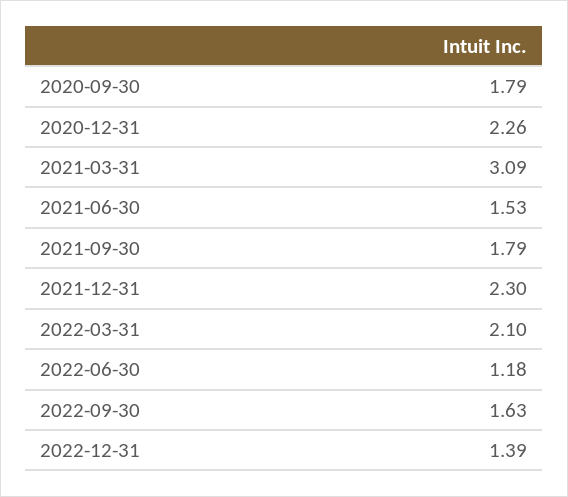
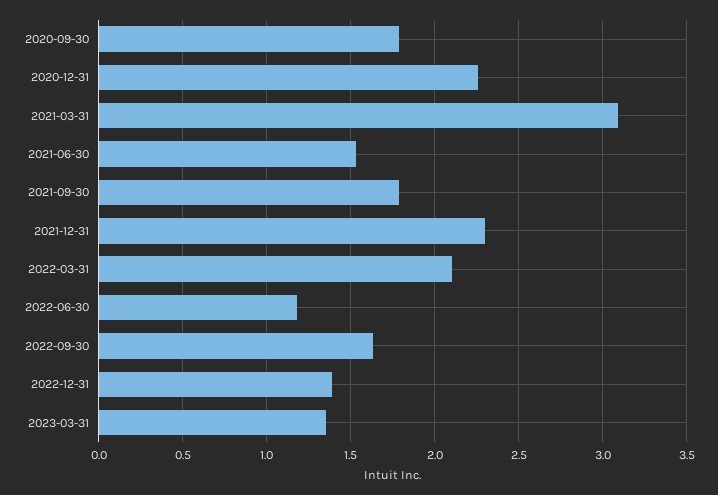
2023-03-31: none -> 1.35

